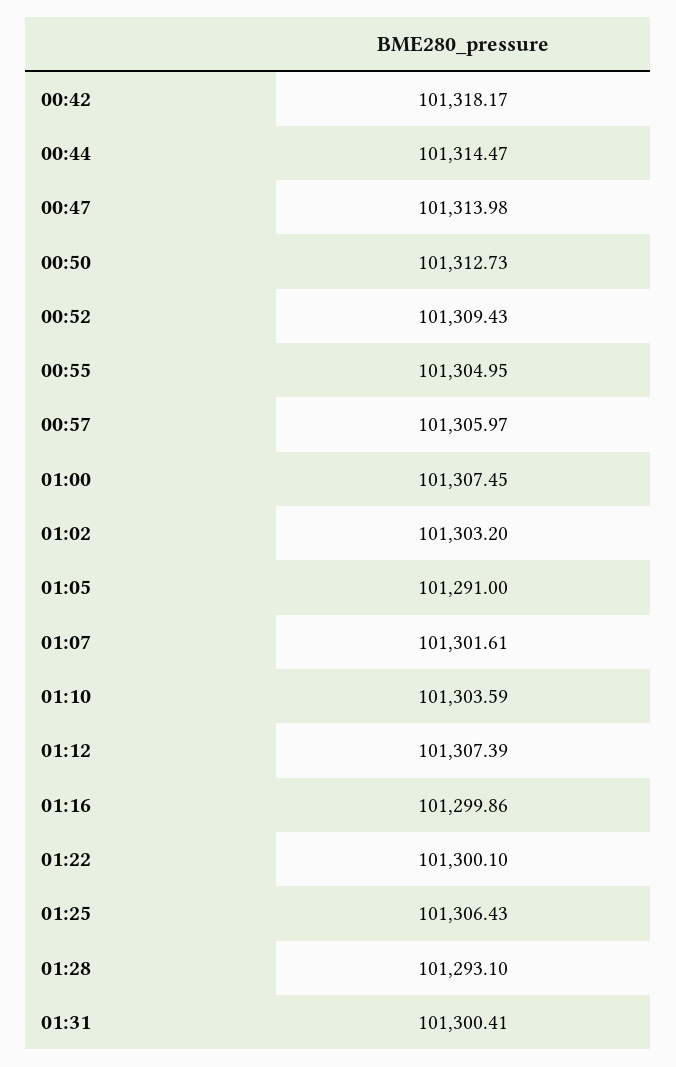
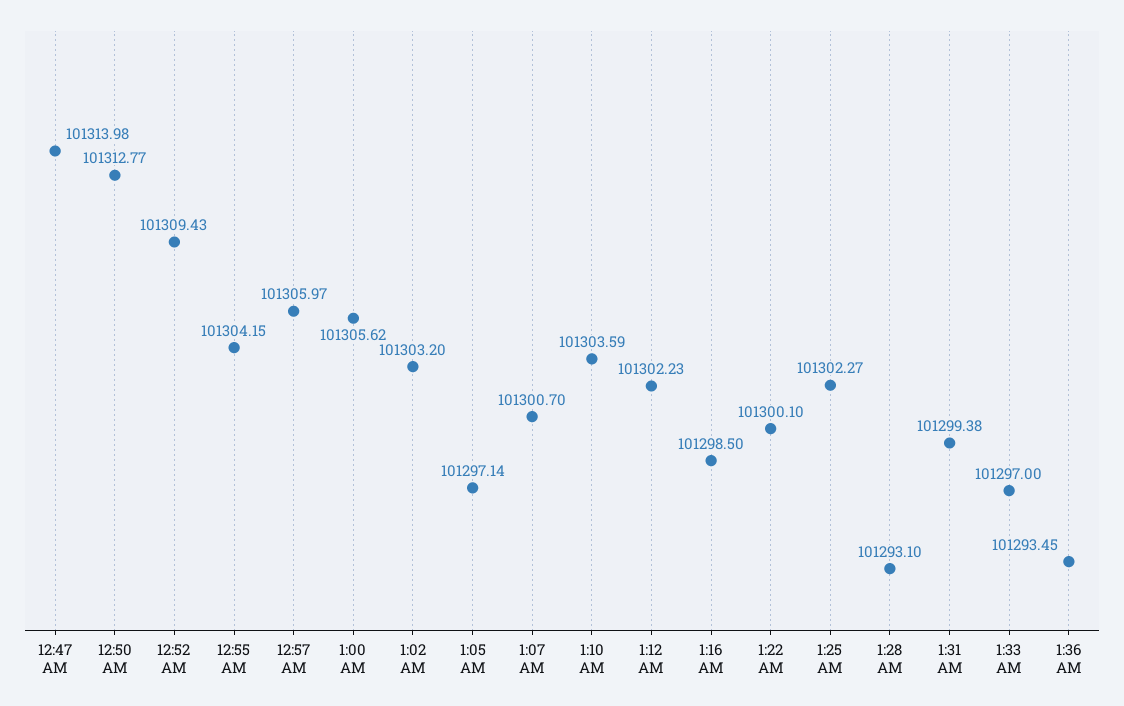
00:42: 101318.17 -> none
00:44: 101314.47 -> none
00:50: 101312.73 -> 101312.77
00:55: 101304.95 -> 101304.15
01:00: 101307.45 -> 101305.62
01:05: 101291 -> 101297.14
01:07: 101301.61 -> 101300.7
01:12: 101307.39 -> 101302.23
01:16: 101299.86 -> 101298.5
01:25: 101306.43 -> 101302.27
01:31: 101300.41 -> 101299.38
1:33 AM: none -> 101297
1:36 AM: none -> 101293.45

